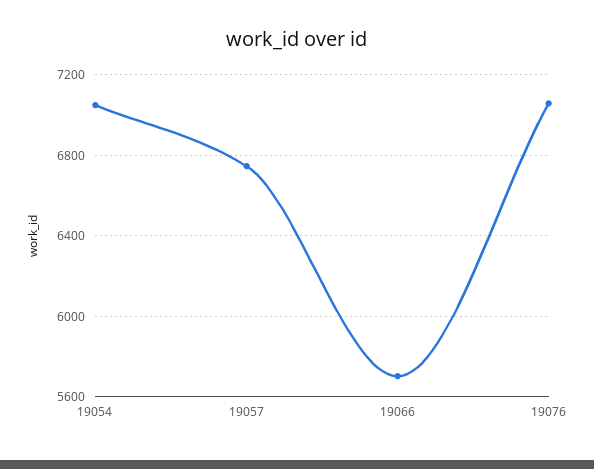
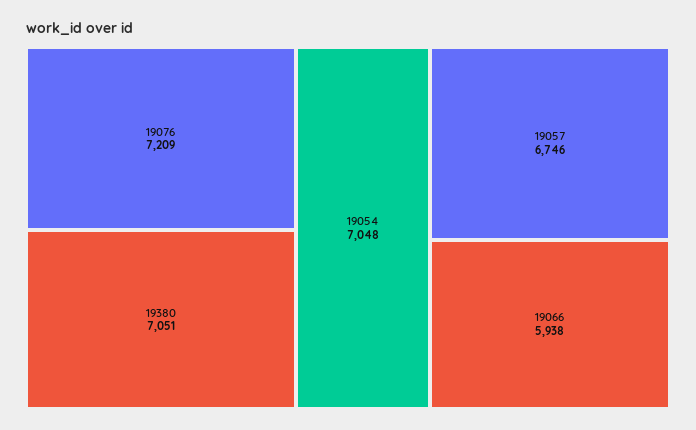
19066: 5700 -> 5938
19076: 7050 -> 7209
19380: none -> 7051

